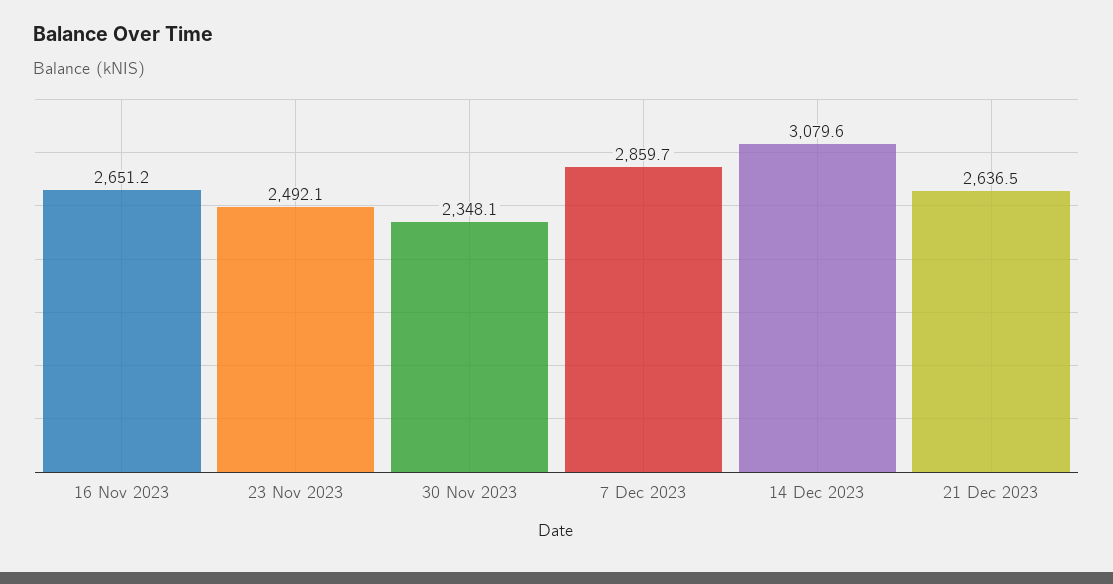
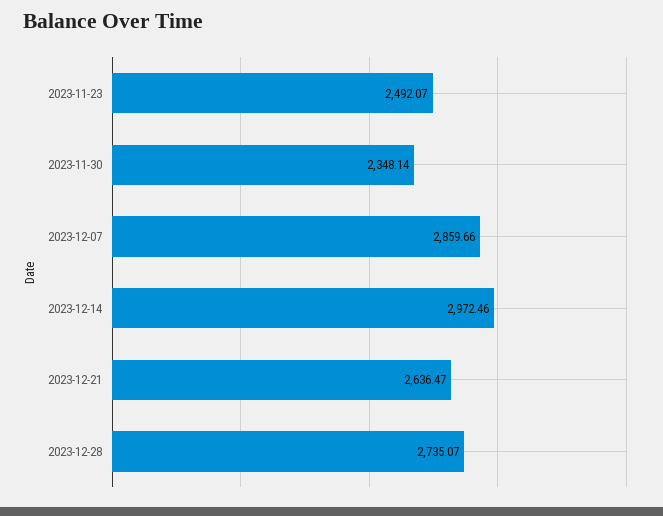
16 Nov 2023: 2651.2 -> none
14 Dec 2023: 3079.6 -> 2972.46
2023-12-28: none -> 2735.07

